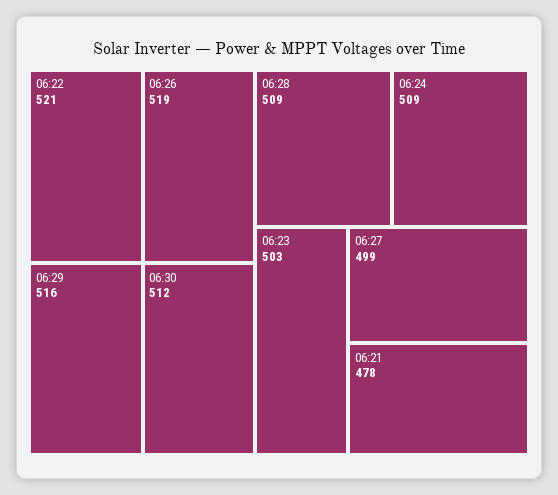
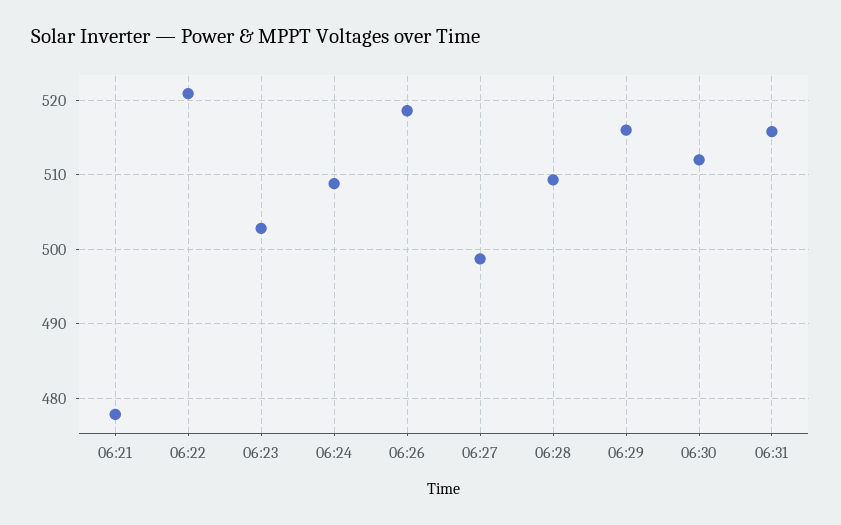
06:31: none -> 516

